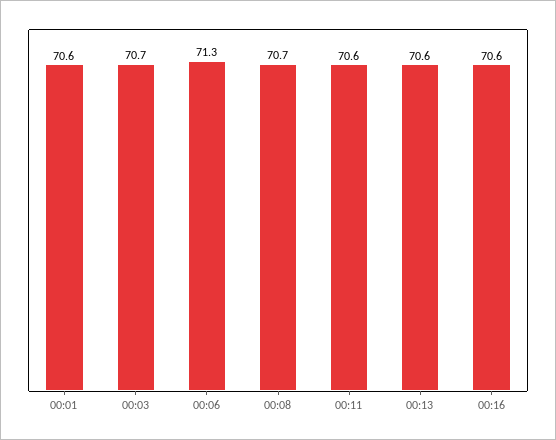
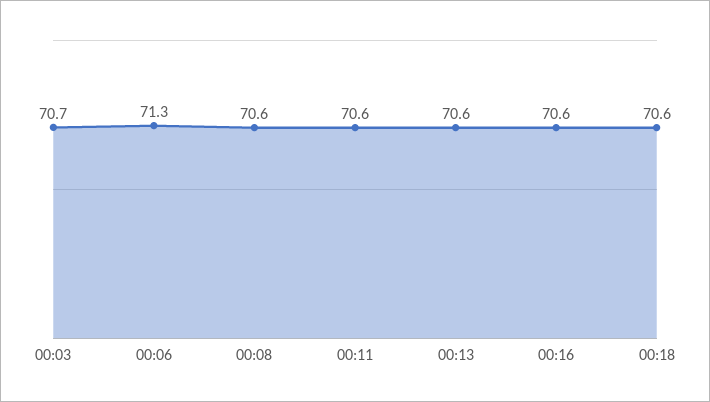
00:01: 70.6 -> none
00:08: 70.7 -> 70.6
00:18: none -> 70.6

